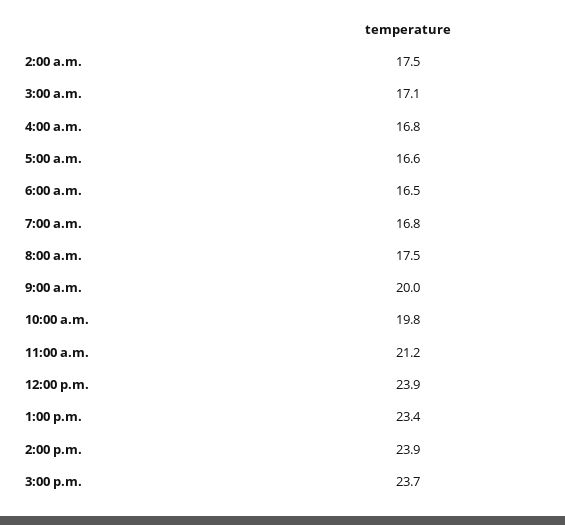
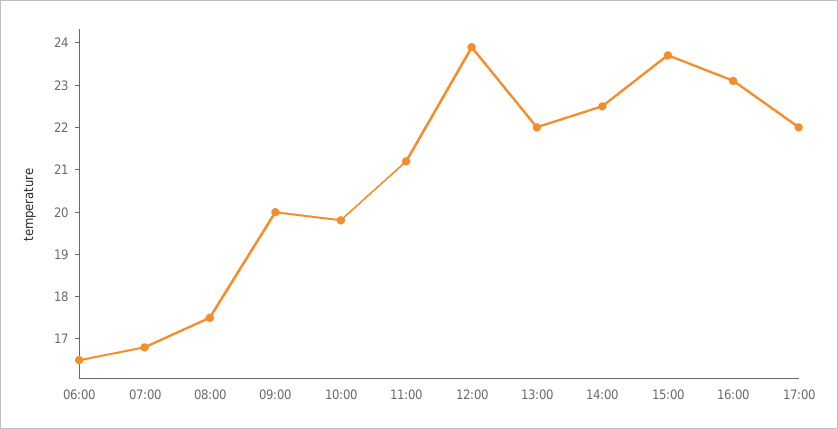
2:00 a.m.: 17.5 -> none
3:00 a.m.: 17.1 -> none
4:00 a.m.: 16.8 -> none
5:00 a.m.: 16.6 -> none
1:00 p.m.: 23.4 -> 22
2:00 p.m.: 23.9 -> 22.5
16:00: none -> 23
17:00: none -> 22

